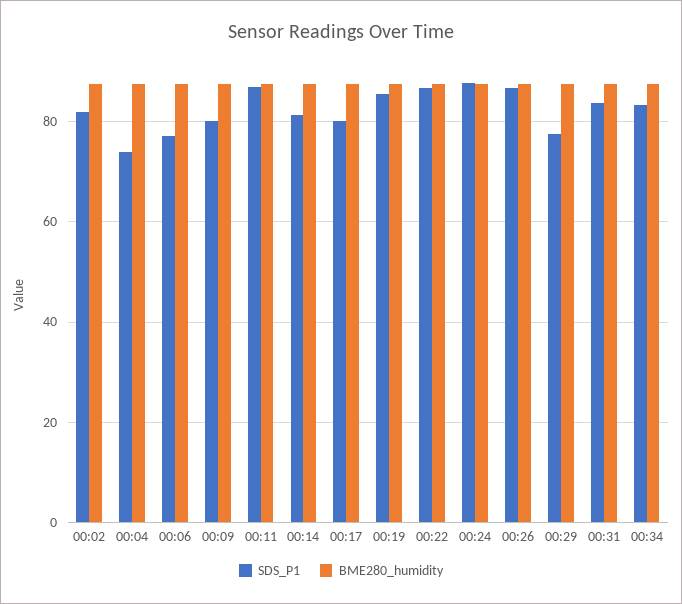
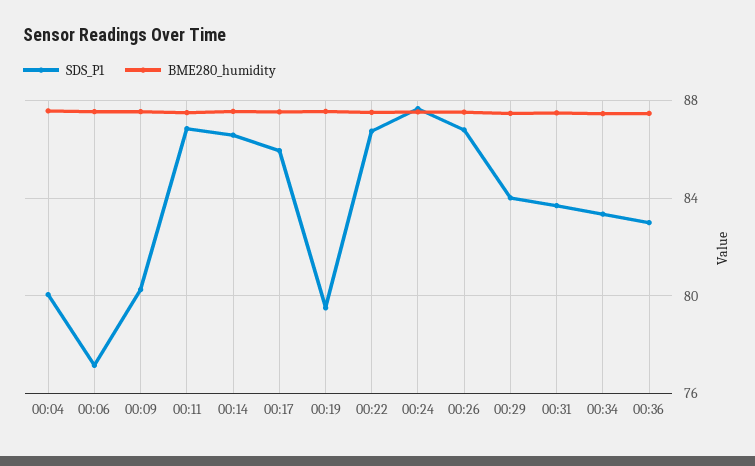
SDS_P1, 00:02: 82 -> none
BME280_humidity, 00:02: 88 -> none
SDS_P1, 00:04: 74 -> 80
SDS_P1, 00:14: 82 -> 86.5
SDS_P1, 00:17: 80 -> 86
SDS_P1, 00:19: 86 -> 79.5
SDS_P1, 00:29: 78 -> 84
SDS_P1, 00:36: none -> 83
BME280_humidity, 00:36: none -> 87.5

